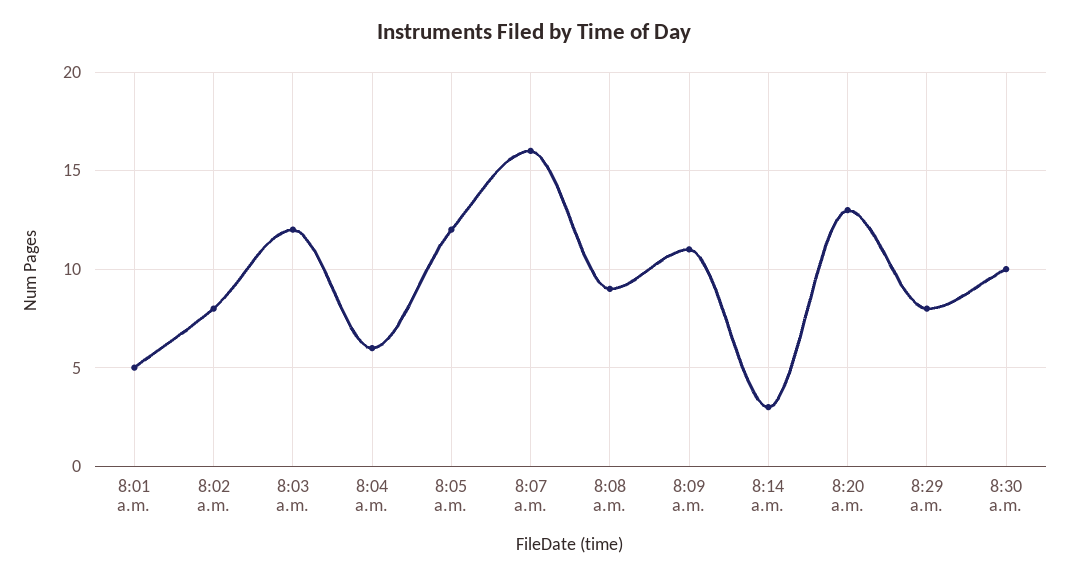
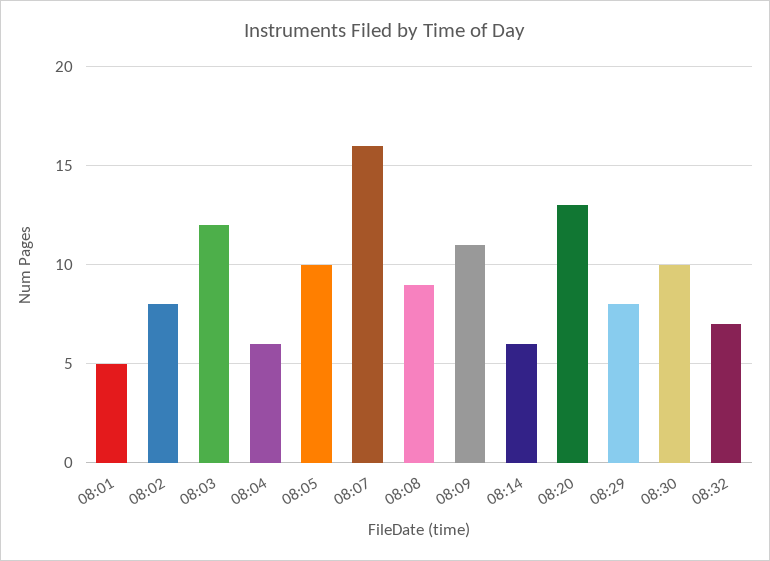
8:05 a.m.: 12 -> 10
8:14 a.m.: 3 -> 6
08:32: none -> 7

